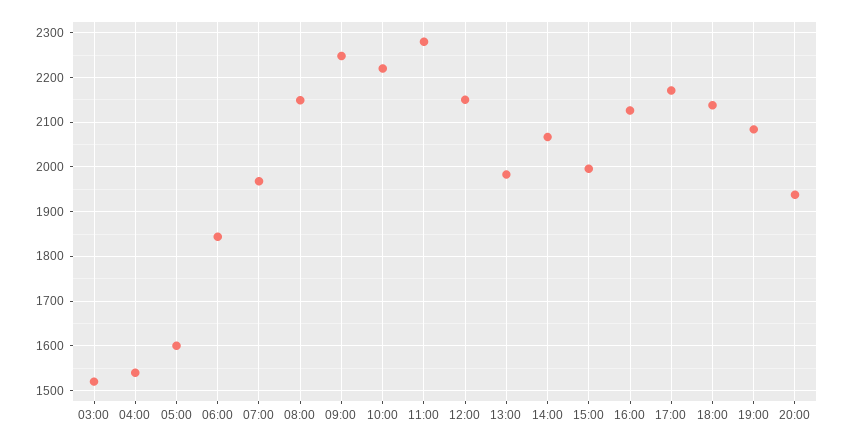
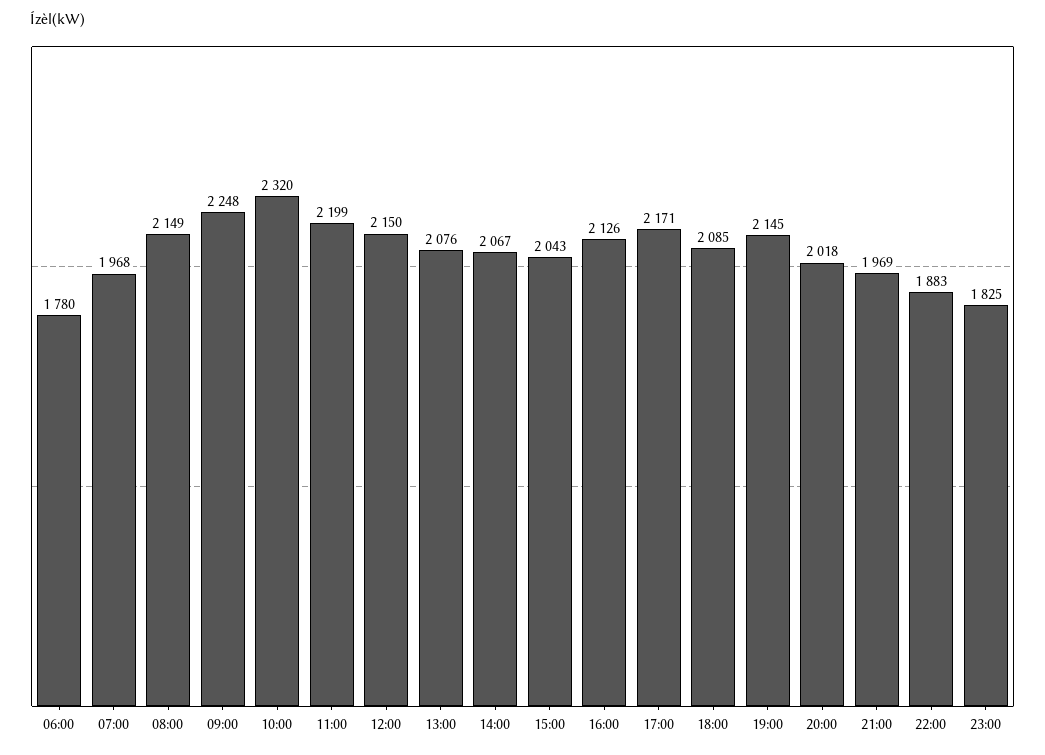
03:00: 1520 -> none
04:00: 1540 -> none
05:00: 1600 -> none
06:00: 1840 -> 1780
10:00: 2220 -> 2320
11:00: 2280 -> 2199
13:00: 1980 -> 2076
15:00: 2000 -> 2043
18:00: 2140 -> 2085
19:00: 2080 -> 2145
20:00: 1940 -> 2018
21:00: none -> 1969
22:00: none -> 1883
23:00: none -> 1825

